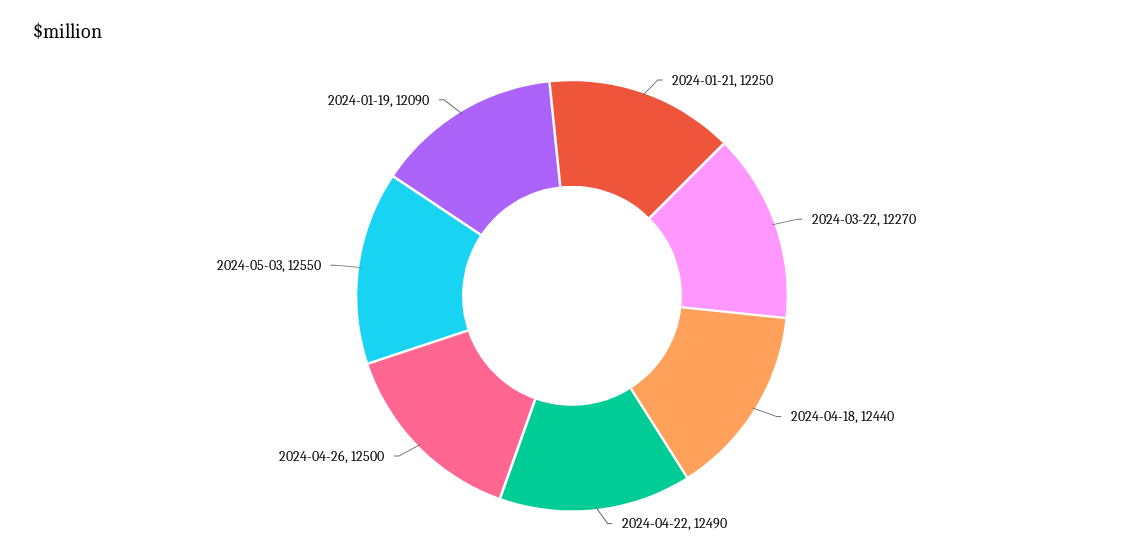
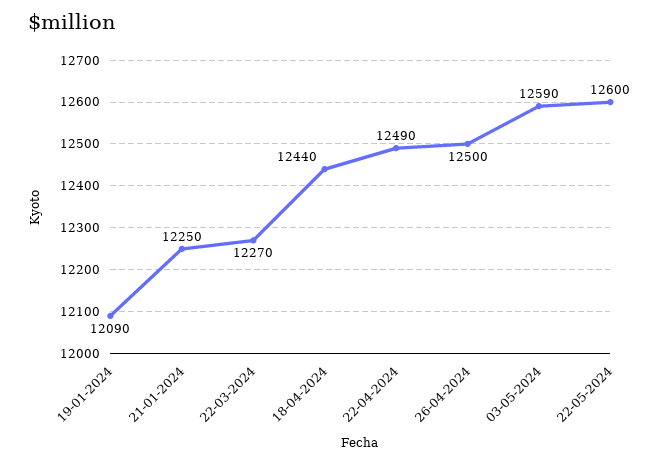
2024-05-03: 12550 -> 12590
22-05-2024: none -> 12600

